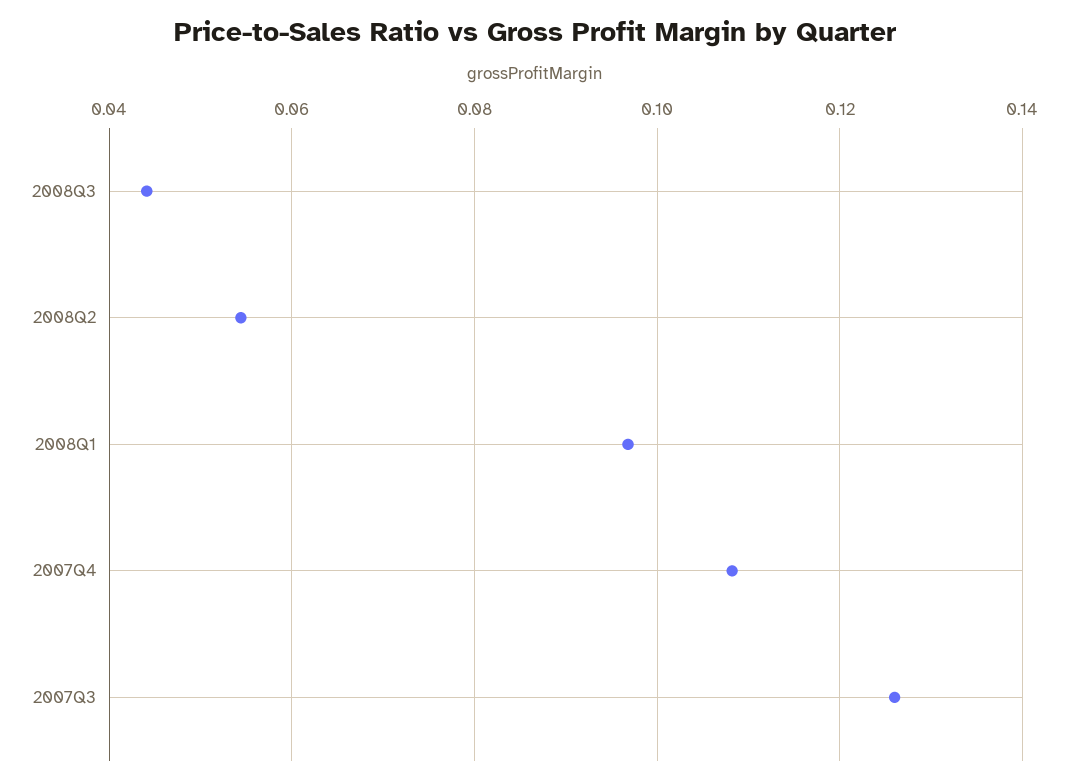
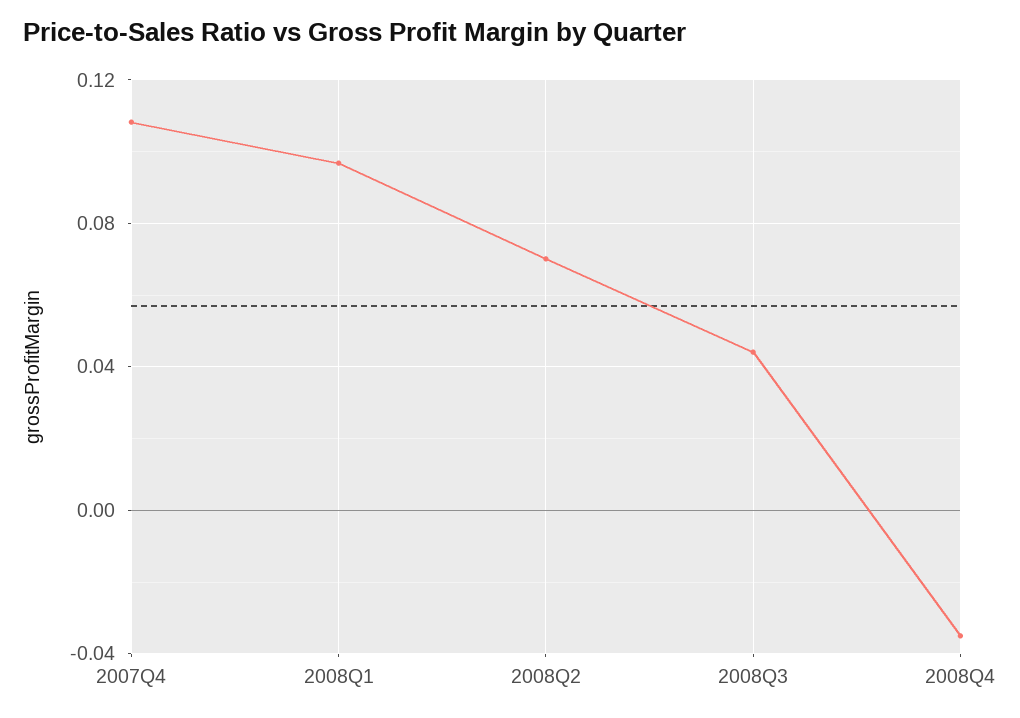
2008Q2: 0.054 -> 0.07
2007Q3: 0.126 -> none
2008Q4: none -> -0.035

